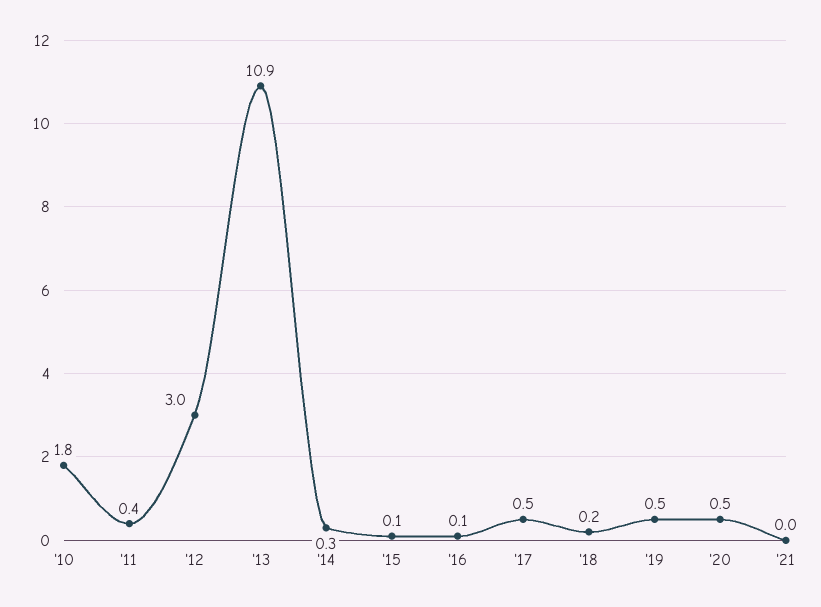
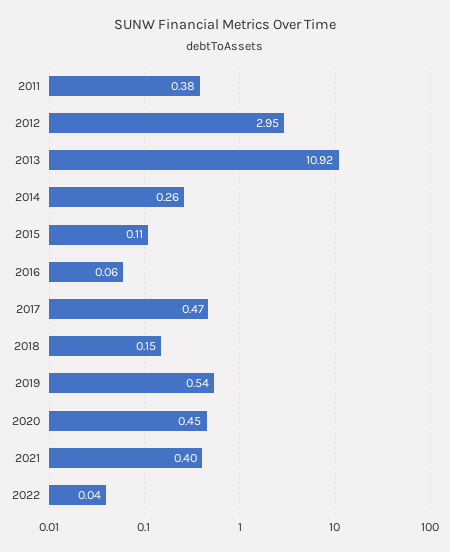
'10: 1.8 -> none
'21: 0 -> 0.4
2022: none -> 0.04

